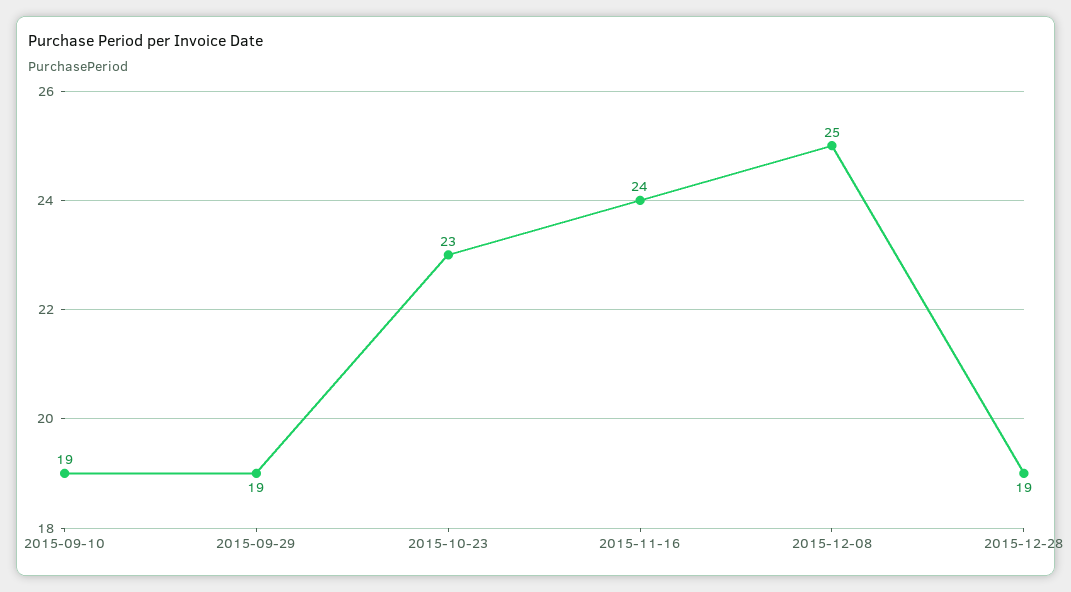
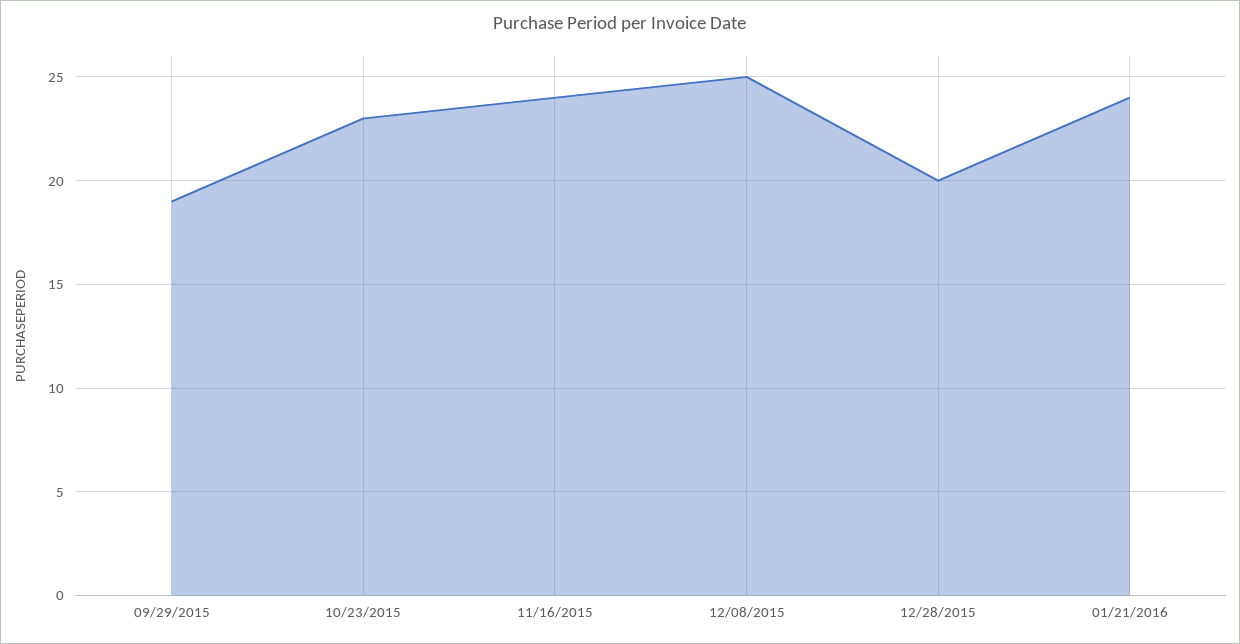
2015-09-10: 19 -> none
2015-12-28: 19 -> 20
01/21/2016: none -> 24

